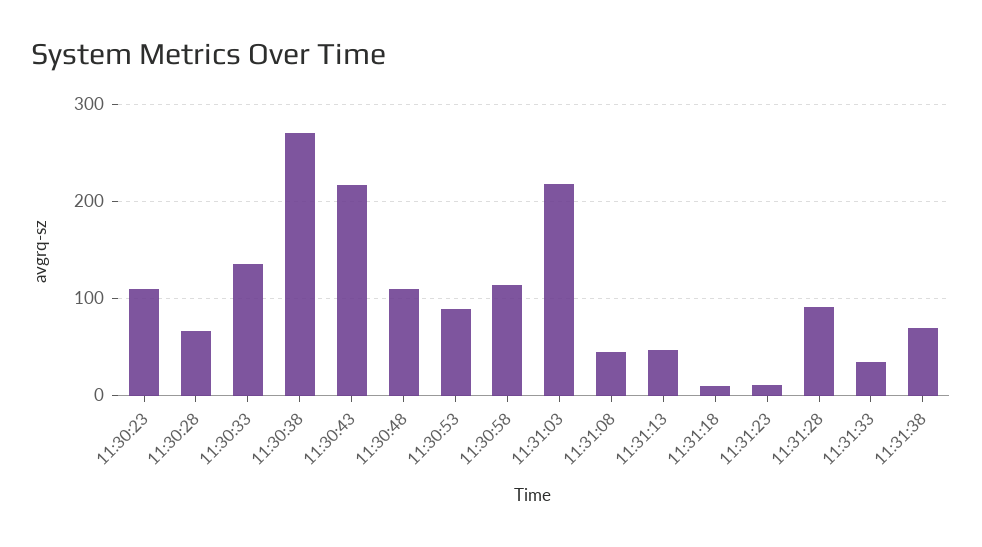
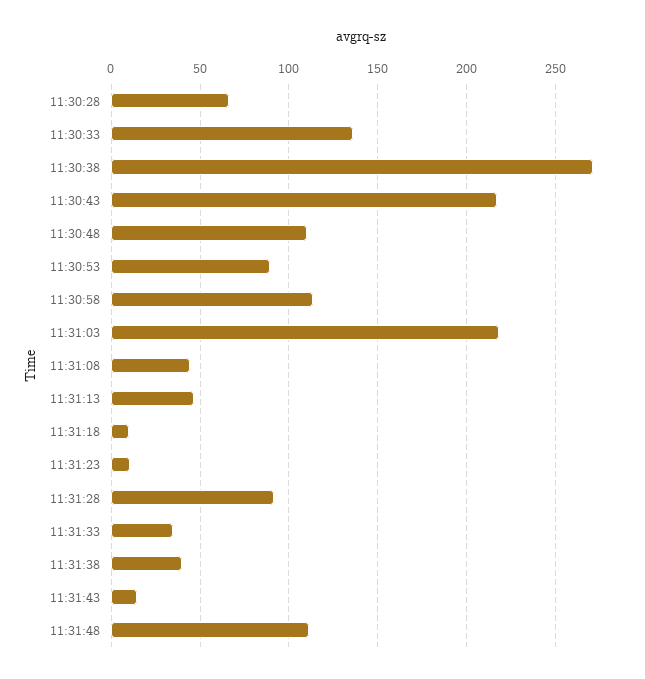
11:30:23: 110 -> none
11:31:38: 70 -> 40
11:31:43: none -> 15
11:31:48: none -> 110

